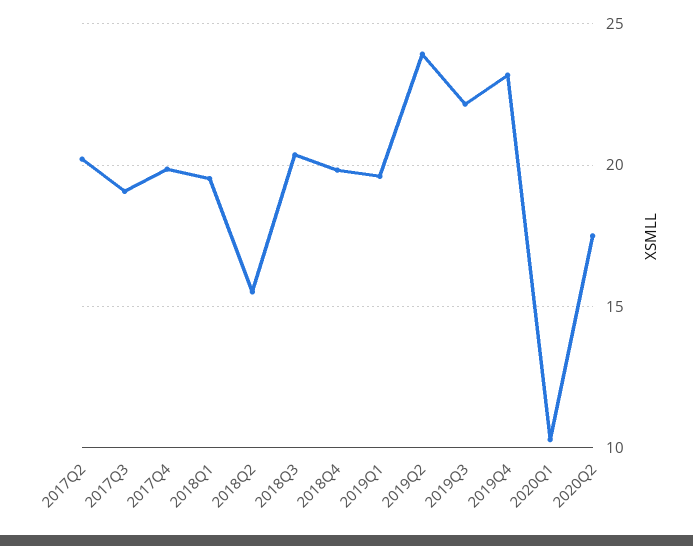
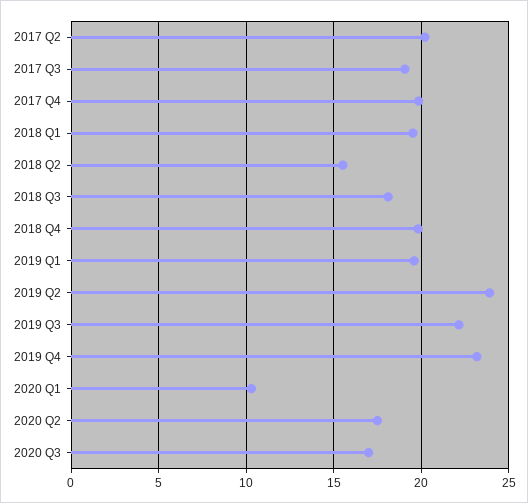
2018Q3: 20.5 -> 18
2020 Q3: none -> 17

